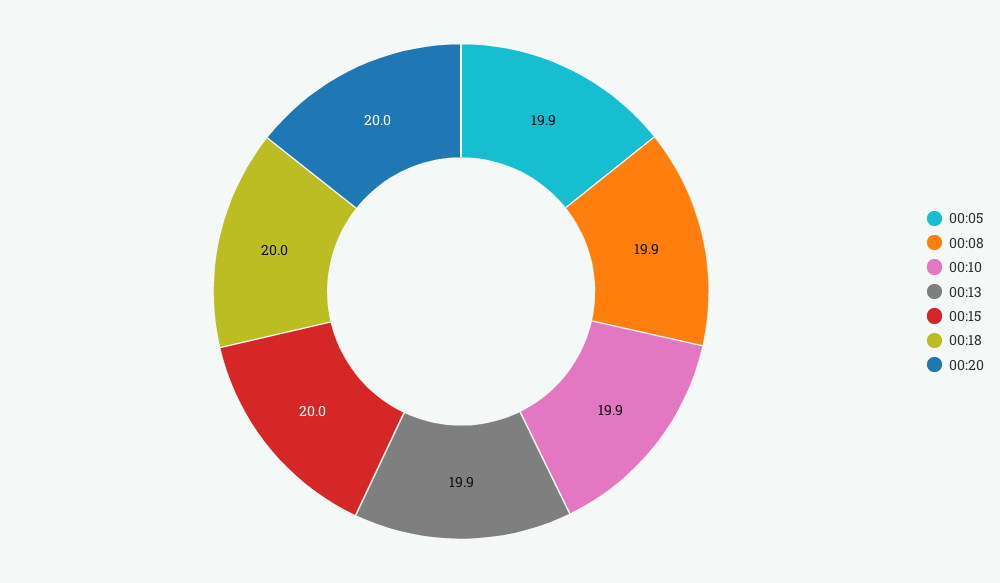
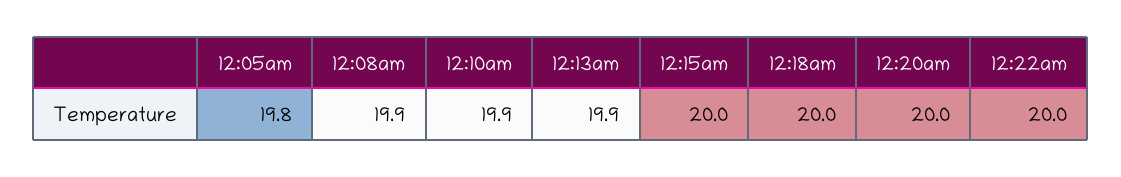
00:05: 19.9 -> 19.8
12:22am: none -> 20

